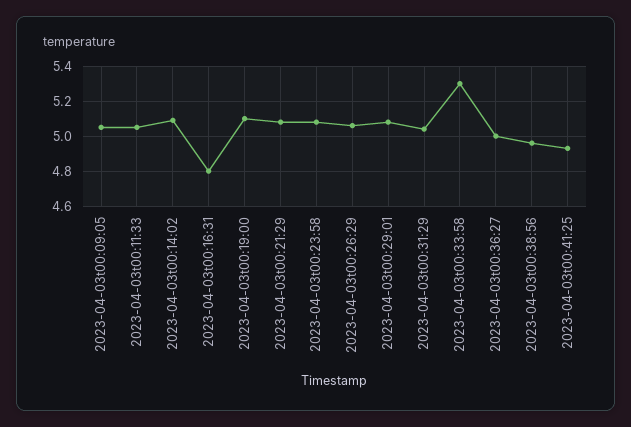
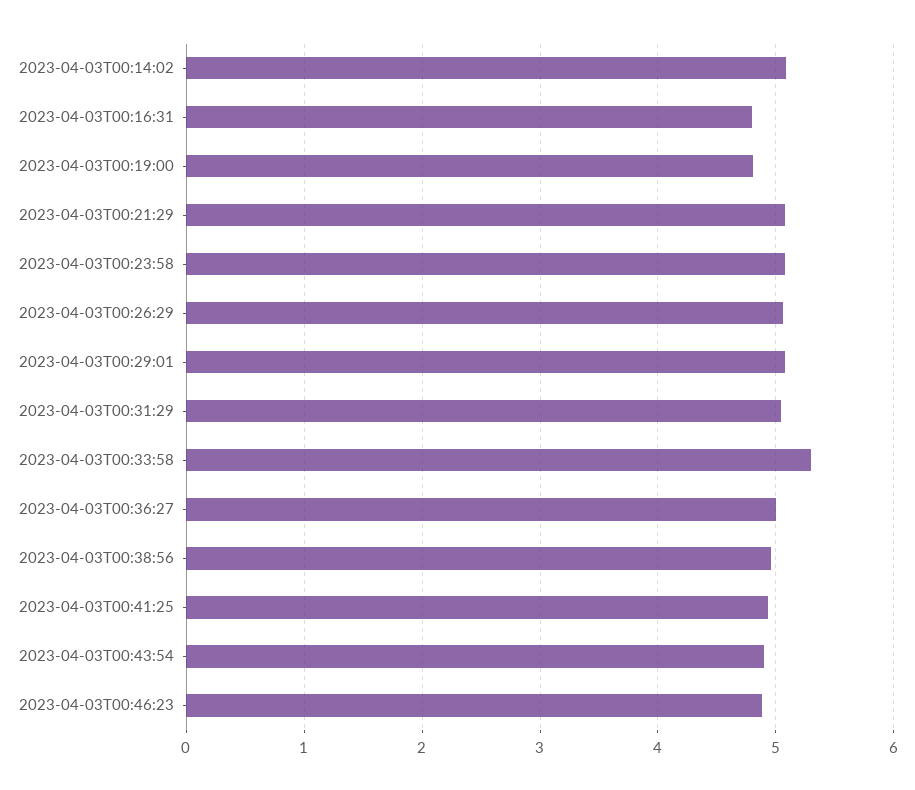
2023-04-03t00:09:05: 5.05 -> none
2023-04-03t00:11:33: 5.05 -> none
2023-04-03t00:19:00: 5.1 -> 4.8
2023-04-03T00:43:54: none -> 4.9
2023-04-03T00:46:23: none -> 4.9

